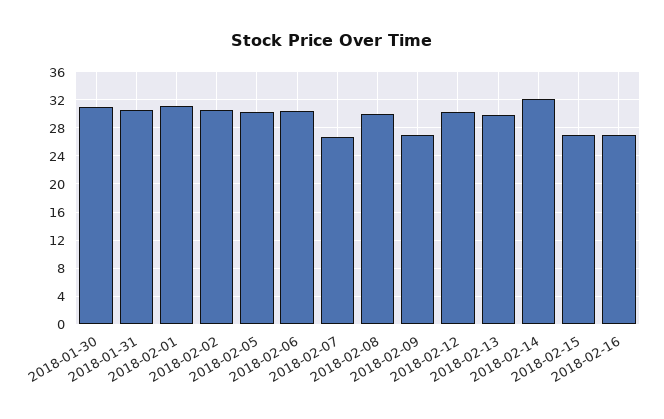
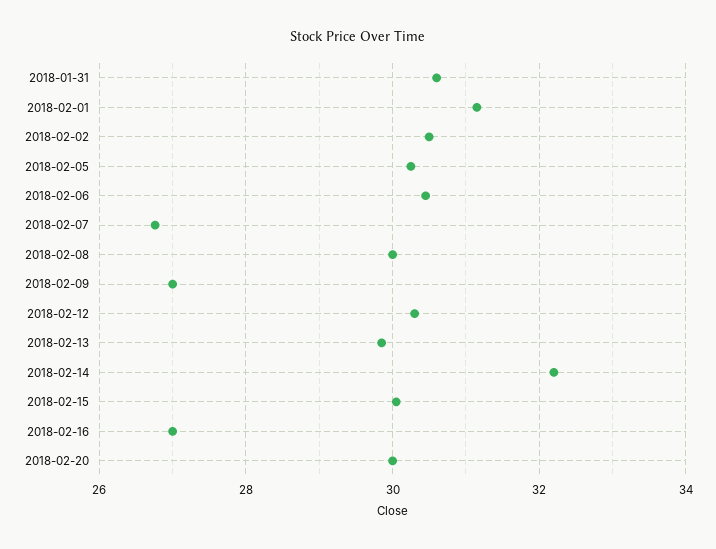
2018-01-30: 31 -> none
2018-02-15: 27 -> 30
2018-02-20: none -> 30

